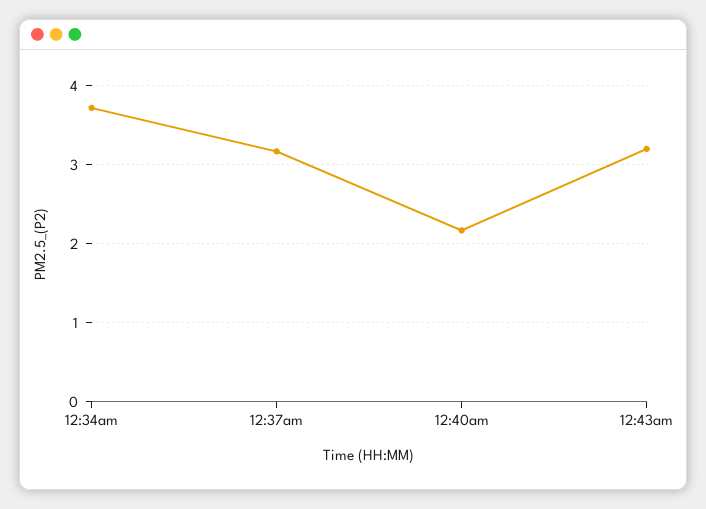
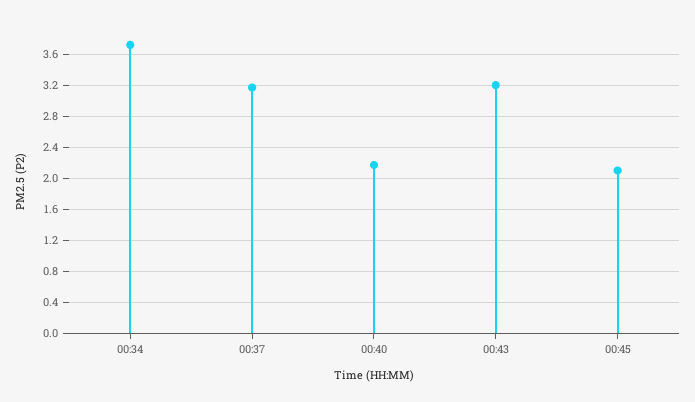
00:45: none -> 2.1

